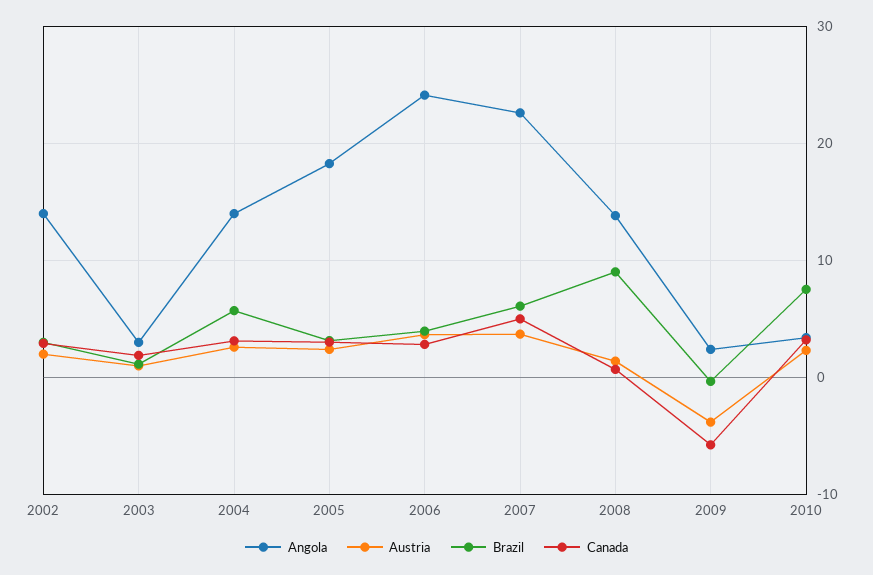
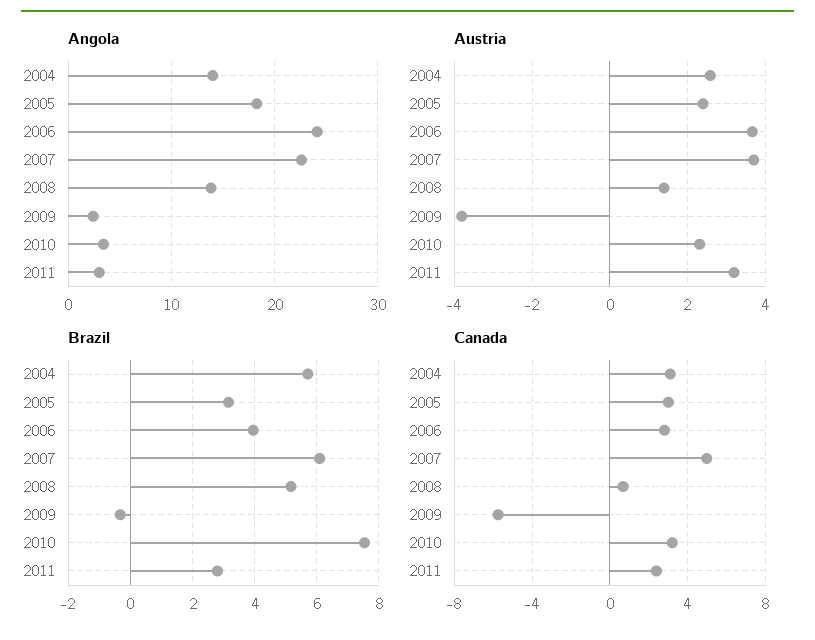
Angola, 2002: 14 -> none
Austria, 2002: 2 -> none
Brazil, 2002: 3 -> none
Canada, 2002: 3 -> none
Angola, 2003: 3 -> none
Austria, 2003: 1 -> none
Brazil, 2003: 1 -> none
Canada, 2003: 2 -> none
Brazil, 2008: 9 -> 5.2
Angola, 2011: none -> 3
Austria, 2011: none -> 3.2
Brazil, 2011: none -> 2.8
Canada, 2011: none -> 2.5

